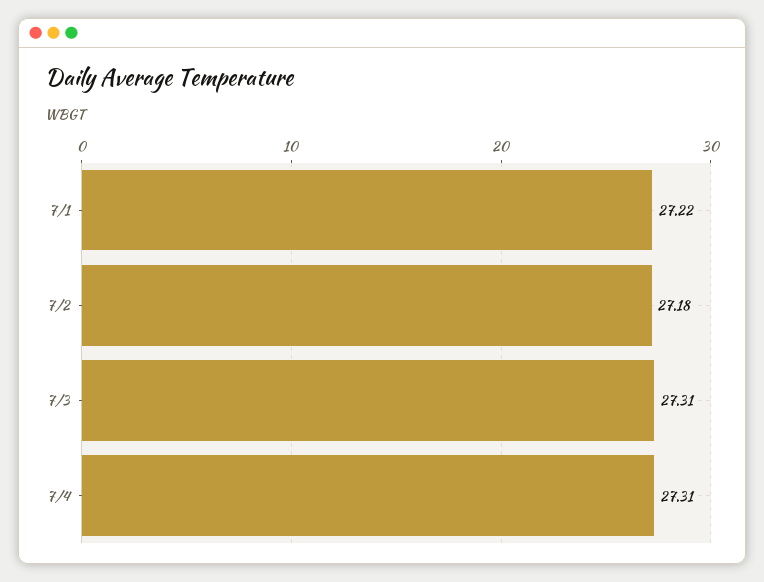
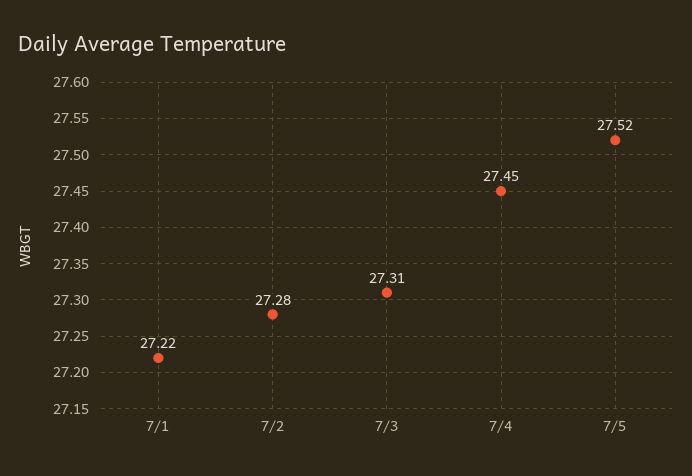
7/2: 27.18 -> 27.28
7/4: 27.31 -> 27.45
7/5: none -> 27.52

